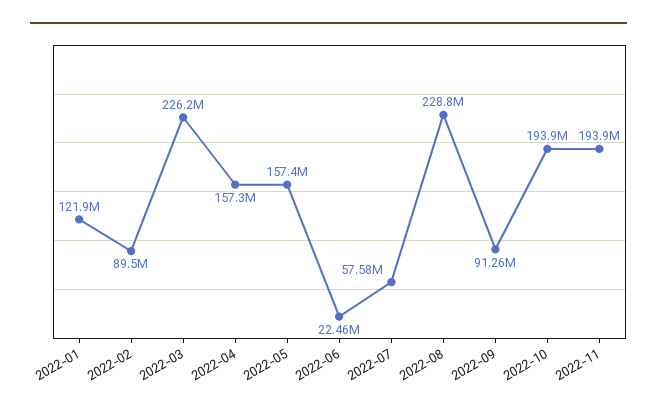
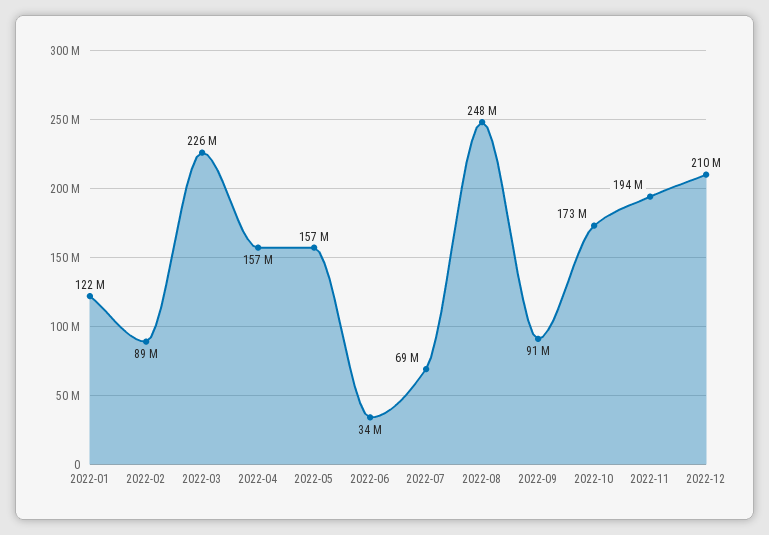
2022-06: 22460000 -> 34000000
2022-07: 57580000 -> 69000000
2022-08: 228800000 -> 248000000
2022-10: 193900000 -> 173000000
2022-12: none -> 210000000

